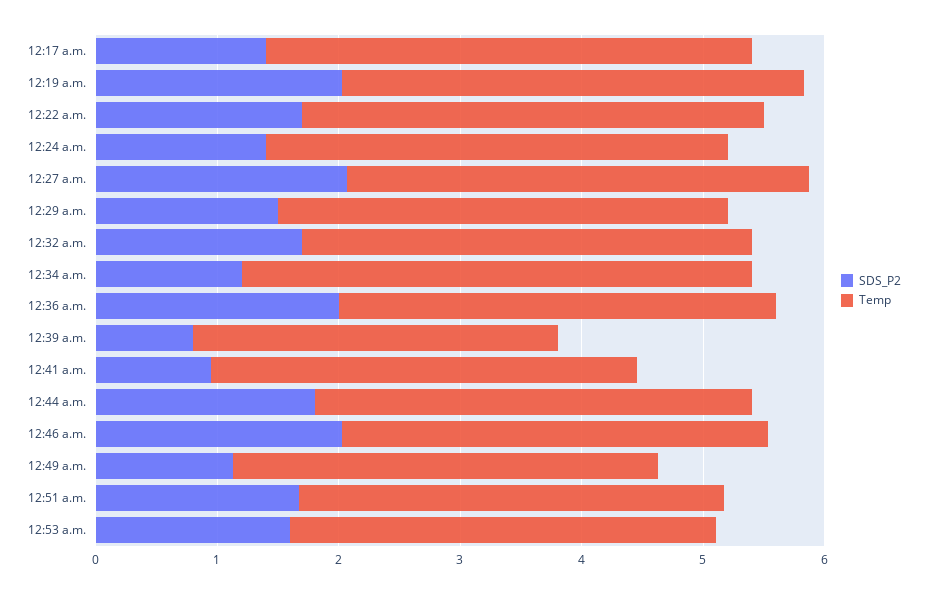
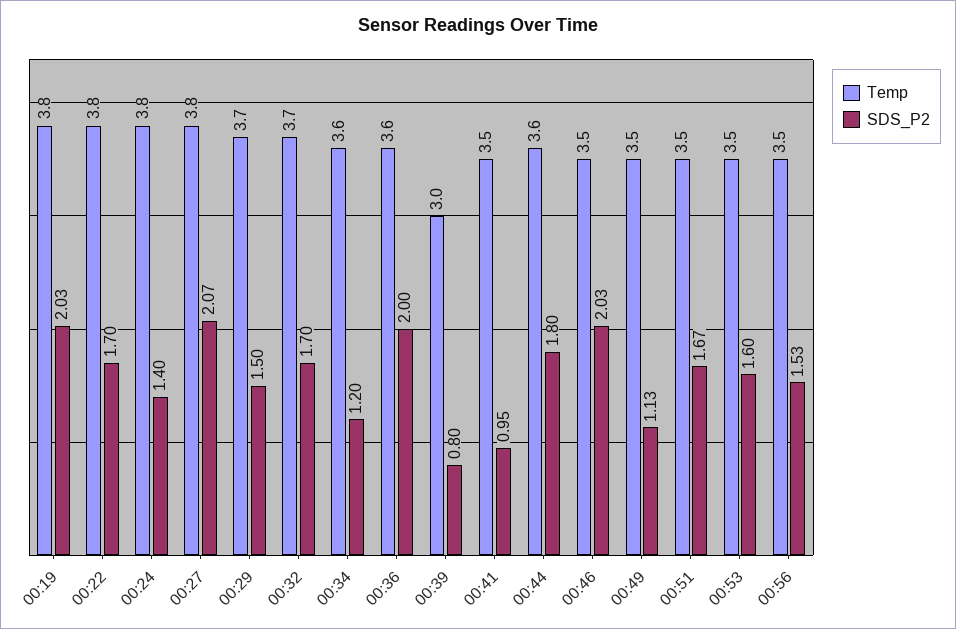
SDS_P2, 12:17 a.m.: 1.4 -> none
Temp, 12:17 a.m.: 4 -> none
Temp, 12:34 a.m.: 4.2 -> 3.6
Temp, 00:56: none -> 3.5
SDS_P2, 00:56: none -> 1.53

